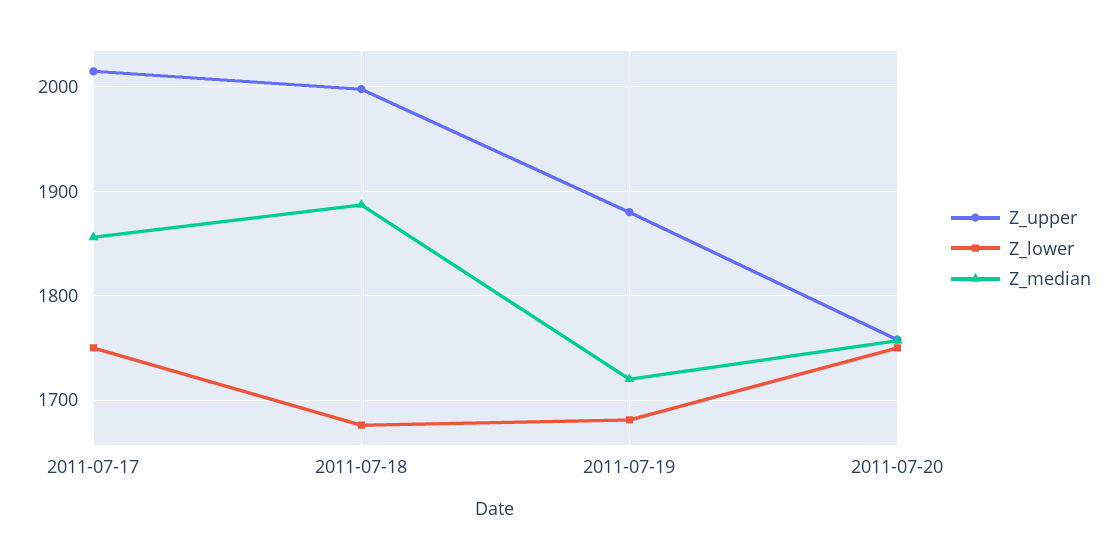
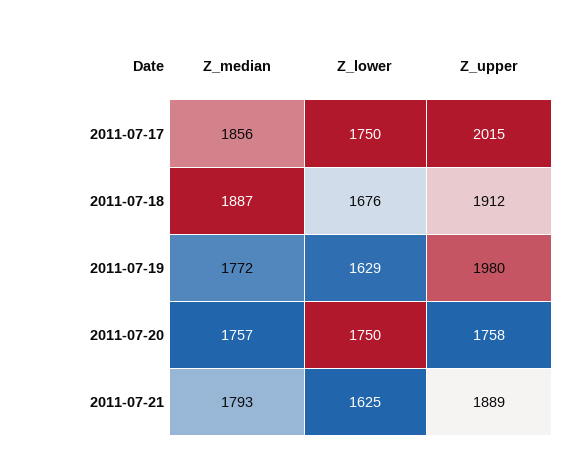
Z_upper, 2011-07-18: 2000 -> 1912
Z_upper, 2011-07-19: 1880 -> 1980
Z_lower, 2011-07-19: 1680 -> 1629
Z_median, 2011-07-19: 1720 -> 1772
Z_median, 2011-07-21: none -> 1793
Z_lower, 2011-07-21: none -> 1625
Z_upper, 2011-07-21: none -> 1889

